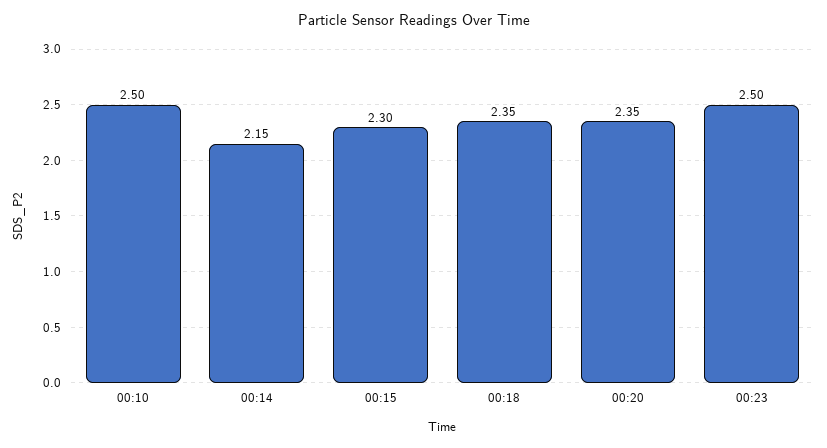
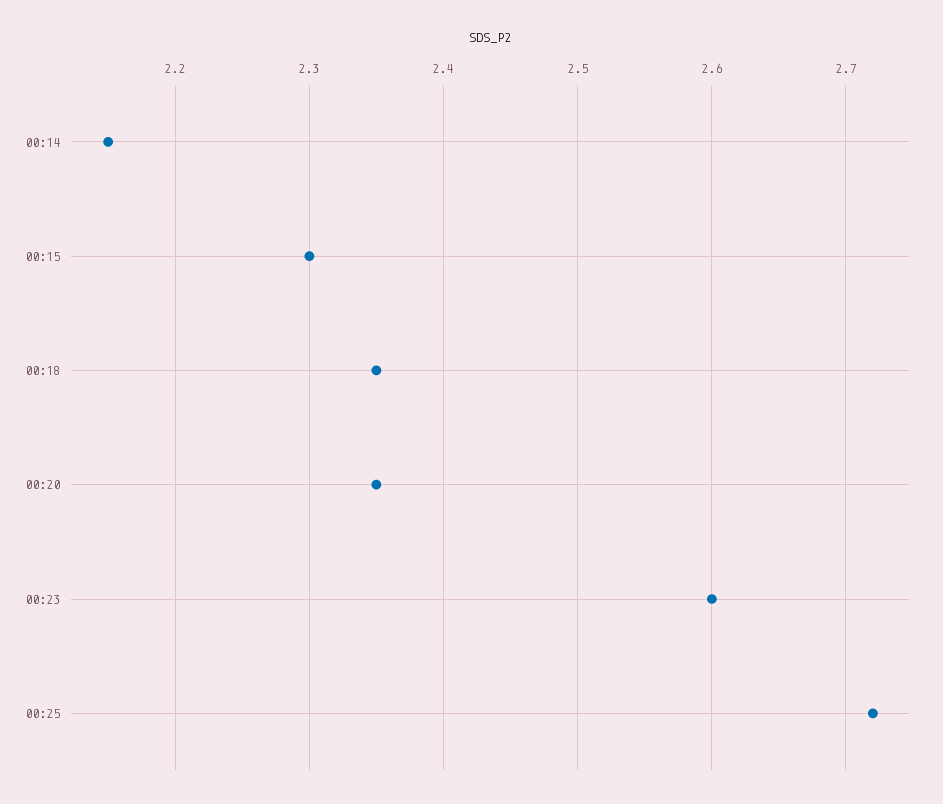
00:10: 2.5 -> none
00:23: 2.5 -> 2.6
00:25: none -> 2.72

